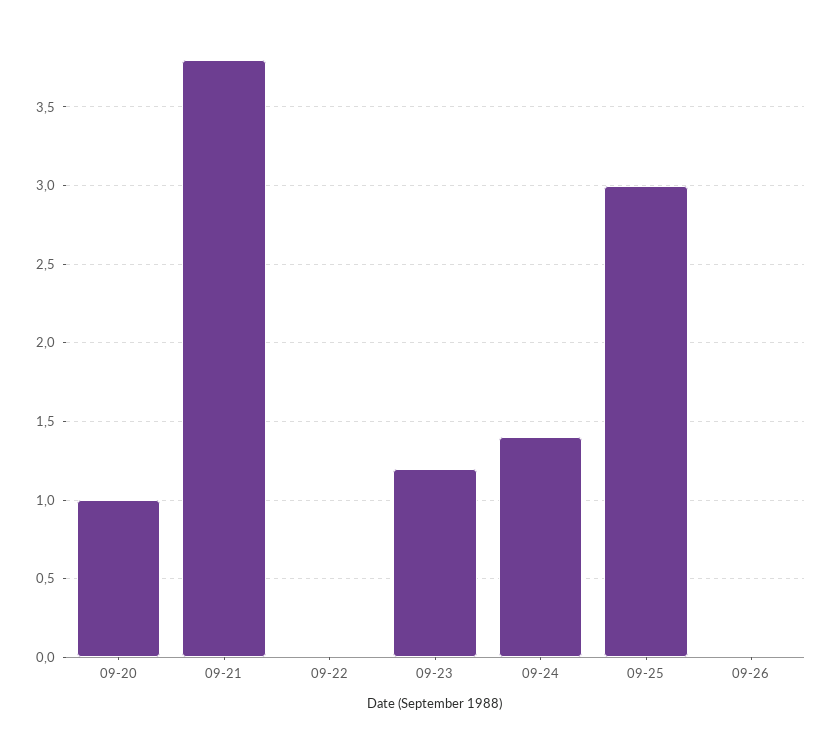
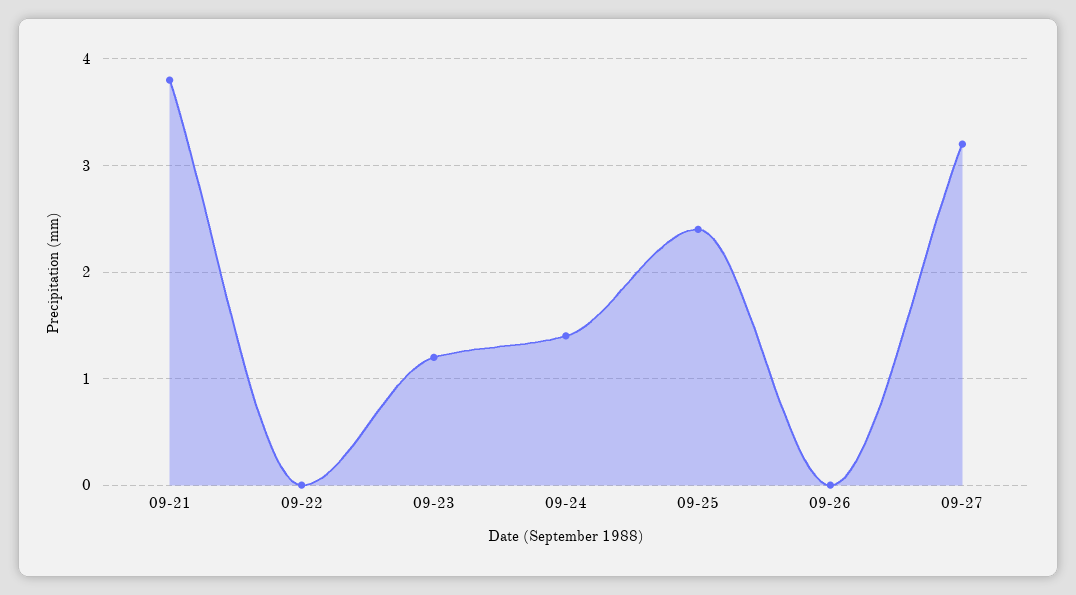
09-20: 1 -> none
09-25: 3 -> 2.4
09-27: none -> 3.2

